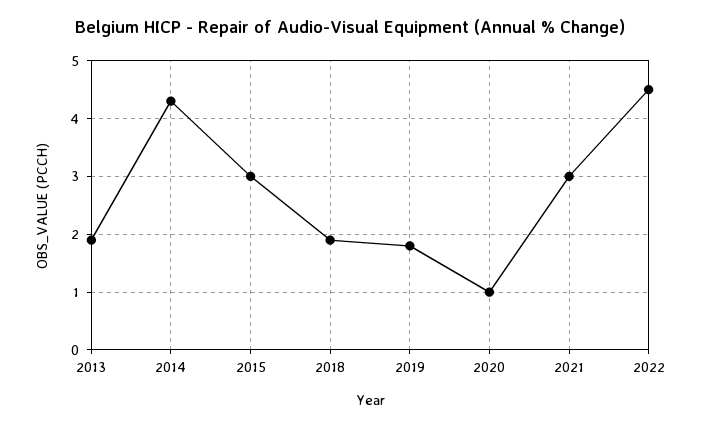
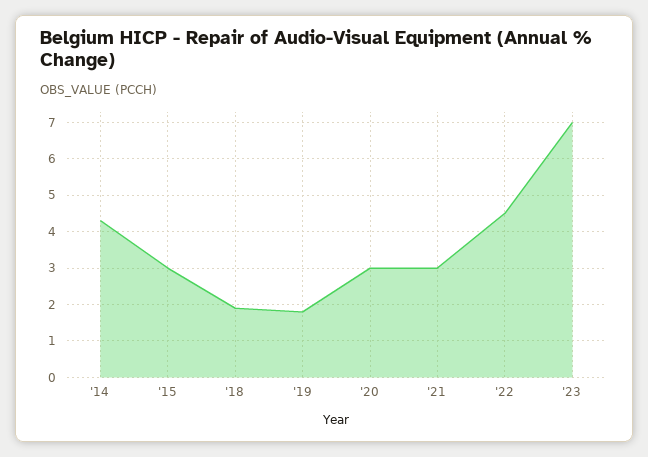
2013: 2 -> none
2020: 1 -> 3
'23: none -> 7

